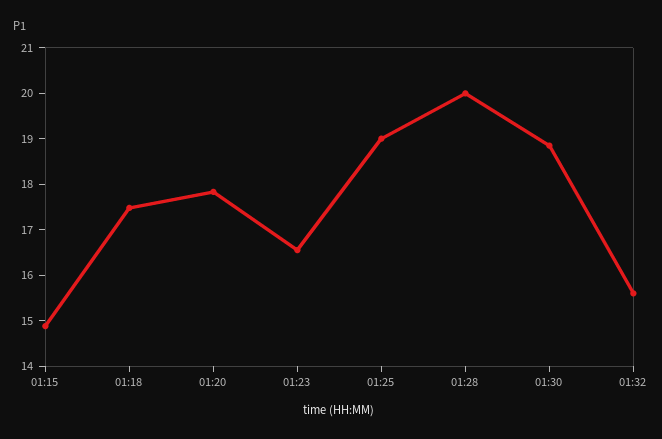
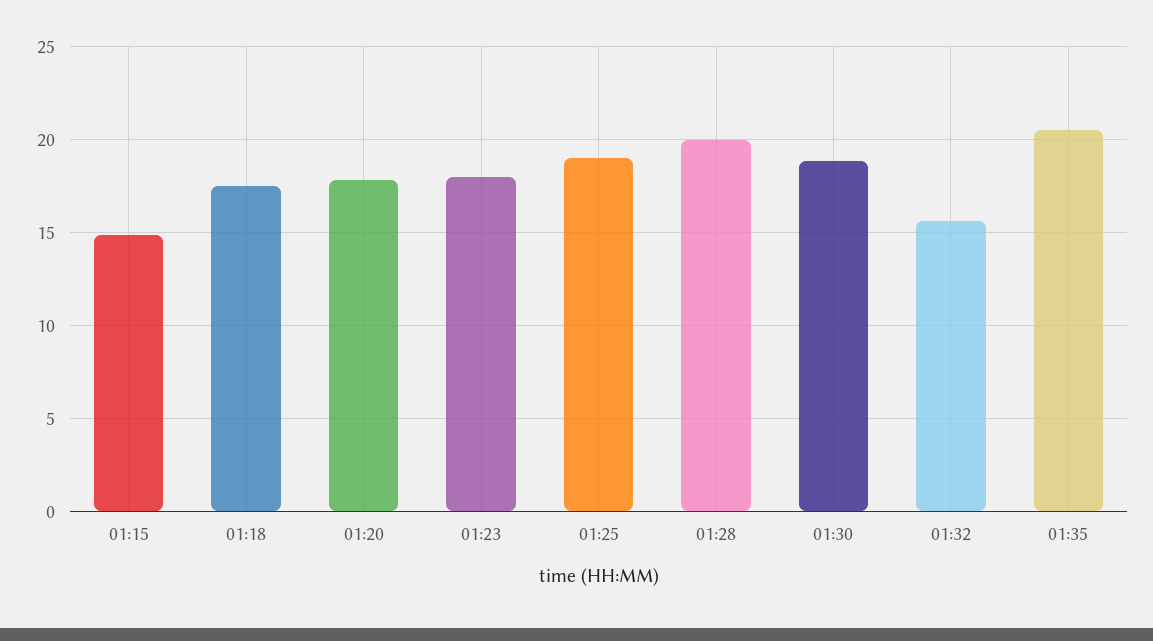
01:23: 16.6 -> 18
01:35: none -> 20.5

